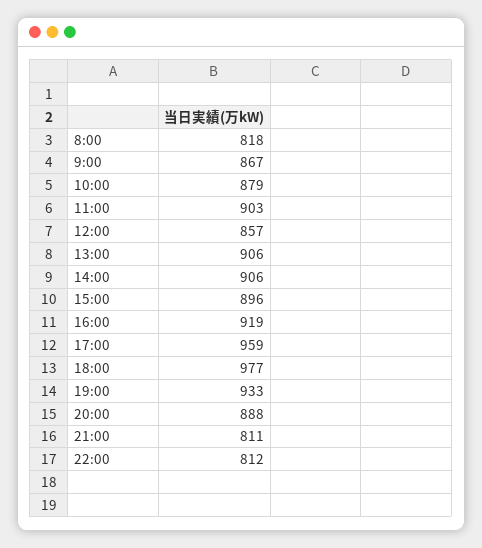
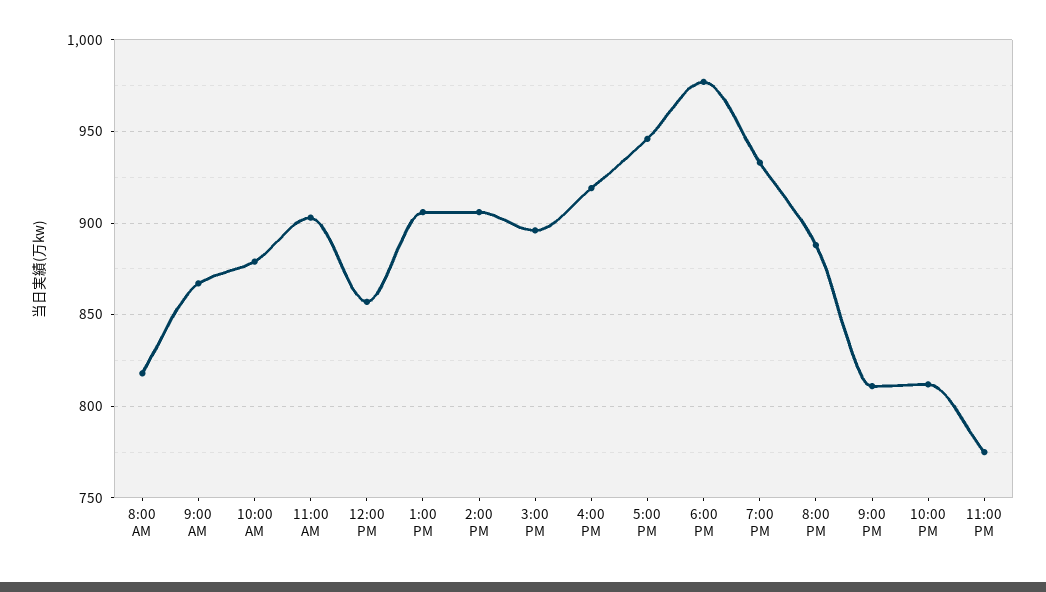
17:00: 959 -> 945
11:00 PM: none -> 775

